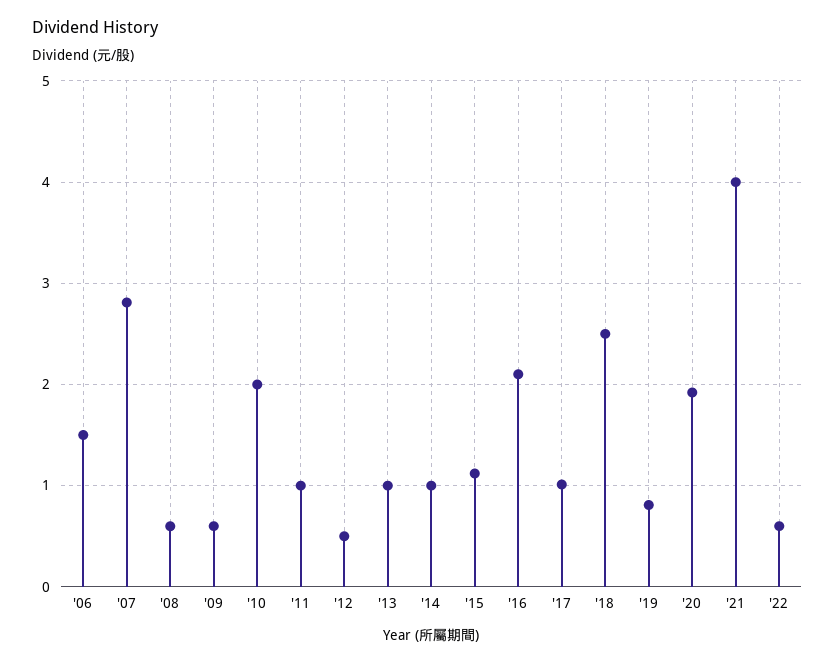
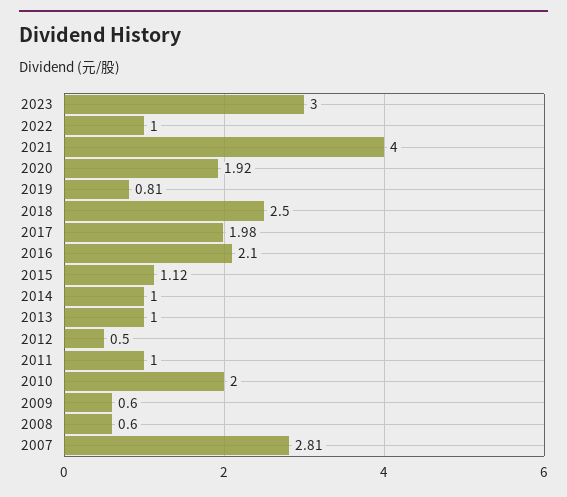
'06: 1.5 -> none
'17: 1 -> 1.98
'22: 0.6 -> 1
2023: none -> 3

